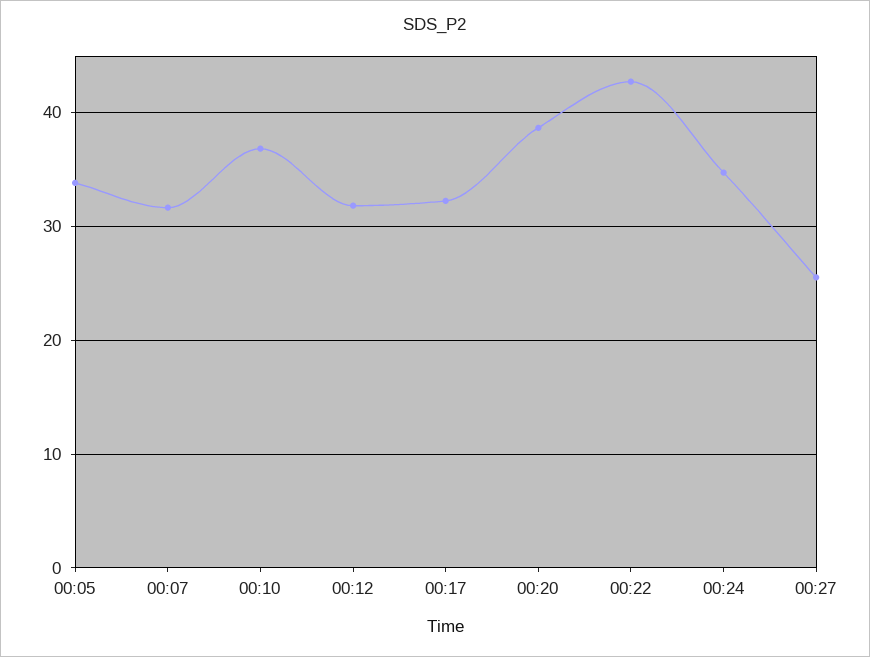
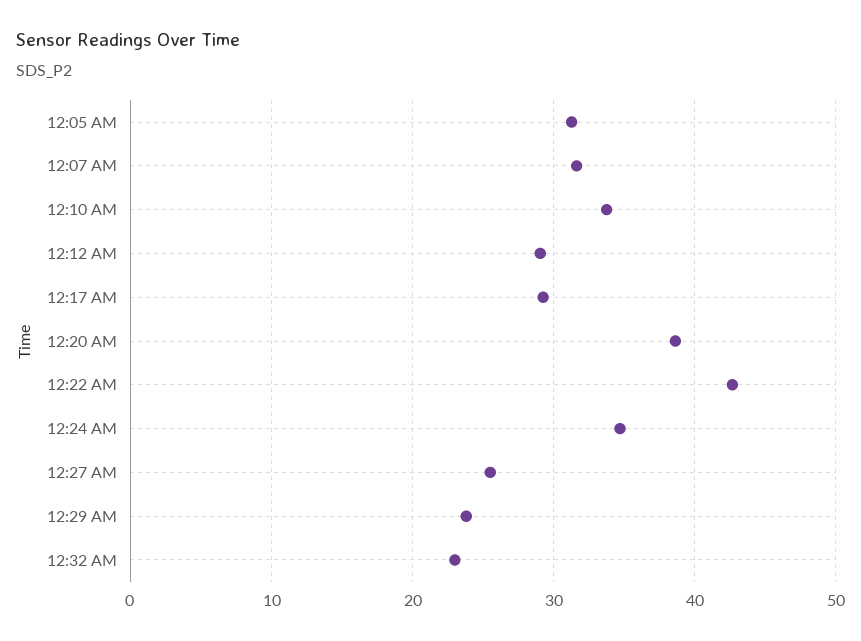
00:05: 34 -> 31
00:10: 37 -> 34
00:12: 32 -> 29
00:17: 32 -> 29
12:29 AM: none -> 24
12:32 AM: none -> 23

